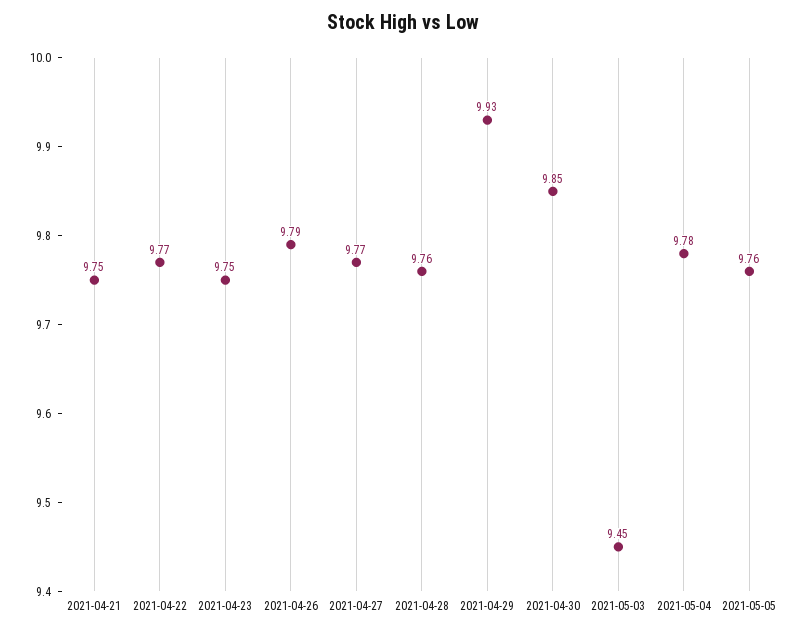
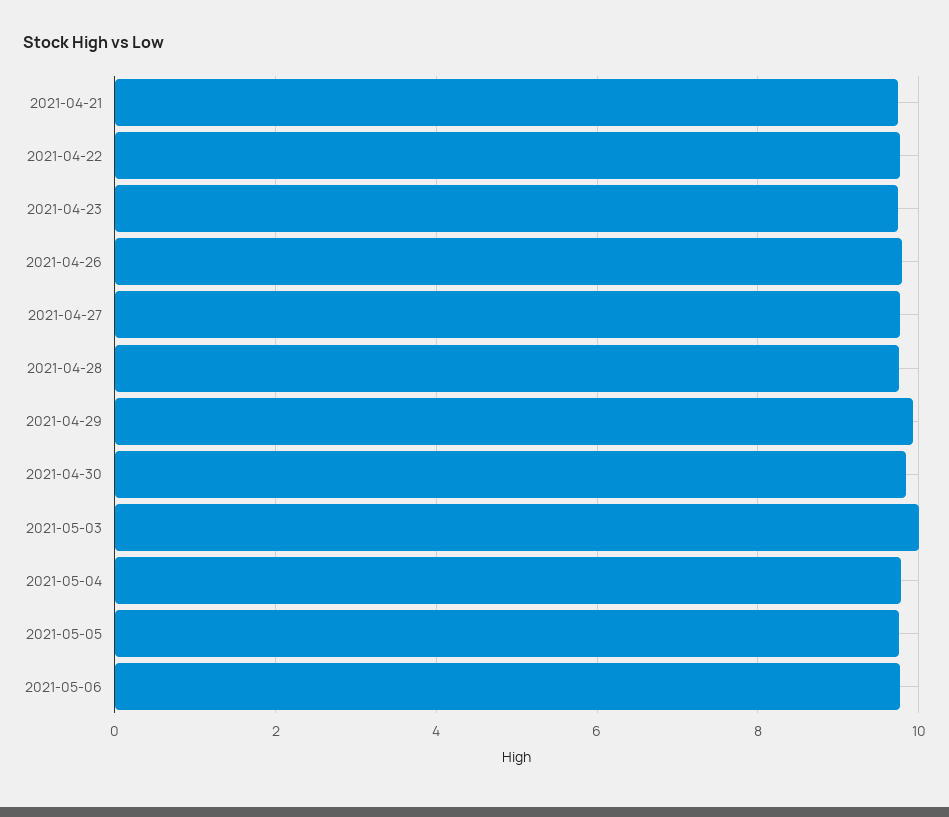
2021-05-03: 9.45 -> 10
2021-05-06: none -> 9.8

